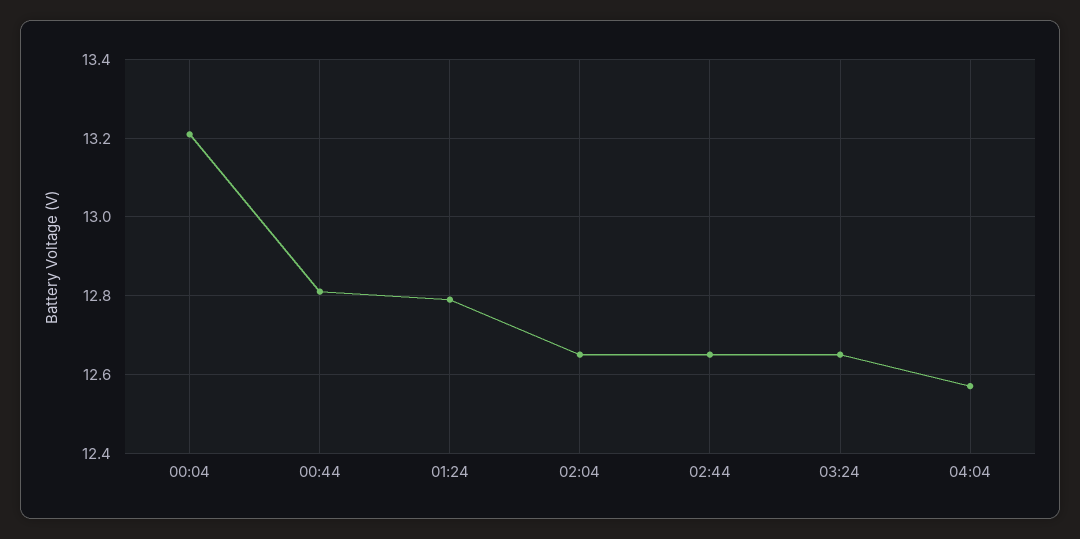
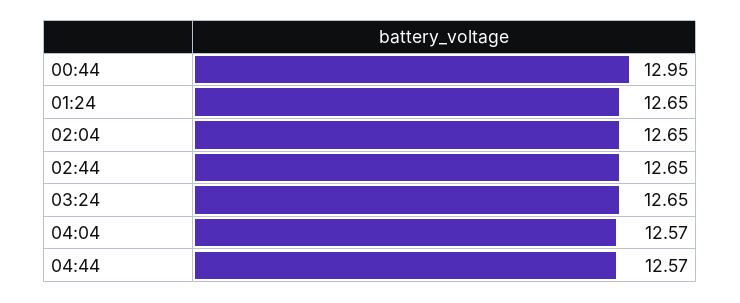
00:04: 13.2 -> none
00:44: 12.8 -> 12.95
01:24: 12.8 -> 12.65
04:44: none -> 12.57

